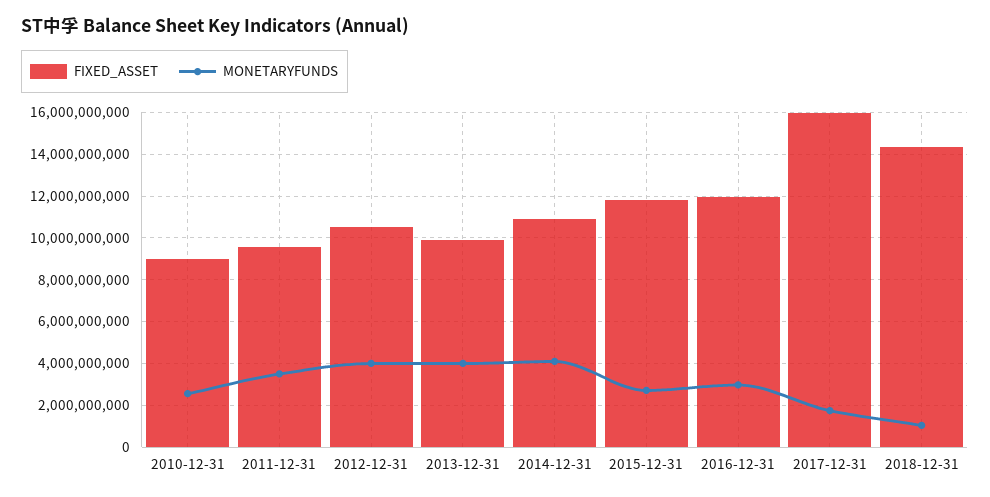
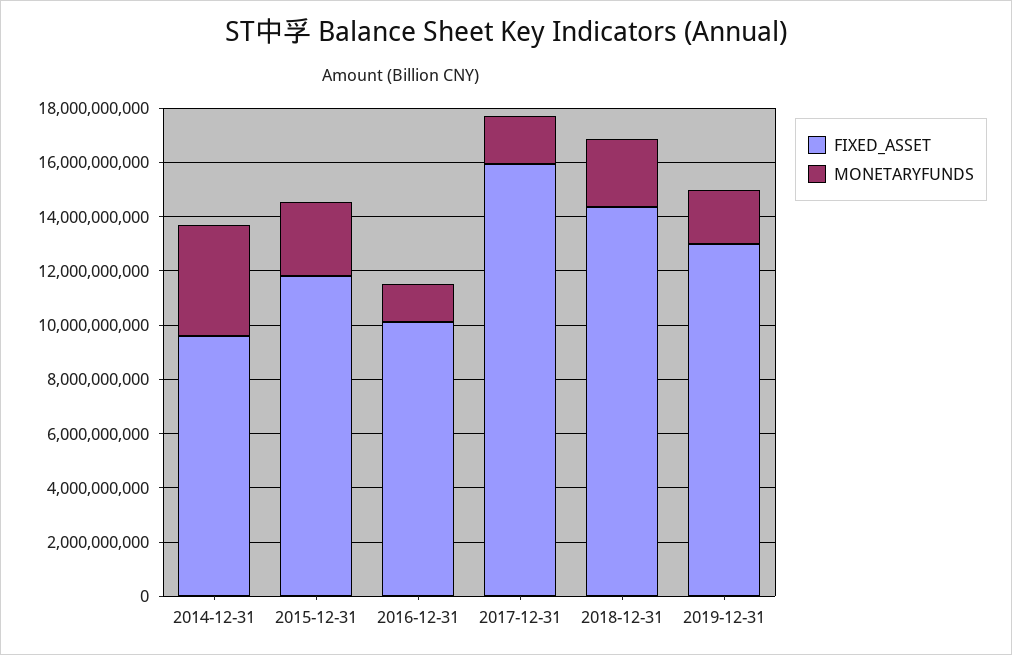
FIXED_ASSET, 2010-12-31: 9000000000 -> none
MONETARYFUNDS, 2010-12-31: 2500000000 -> none
FIXED_ASSET, 2011-12-31: 9500000000 -> none
MONETARYFUNDS, 2011-12-31: 3500000000 -> none
FIXED_ASSET, 2012-12-31: 10500000000 -> none
MONETARYFUNDS, 2012-12-31: 4000000000 -> none
FIXED_ASSET, 2013-12-31: 10000000000 -> none
MONETARYFUNDS, 2013-12-31: 4000000000 -> none
FIXED_ASSET, 2014-12-31: 11000000000 -> 9500000000
FIXED_ASSET, 2016-12-31: 12000000000 -> 10000000000
MONETARYFUNDS, 2016-12-31: 3000000000 -> 1500000000
MONETARYFUNDS, 2018-12-31: 1000000000 -> 2500000000
FIXED_ASSET, 2019-12-31: none -> 13000000000
MONETARYFUNDS, 2019-12-31: none -> 2000000000

